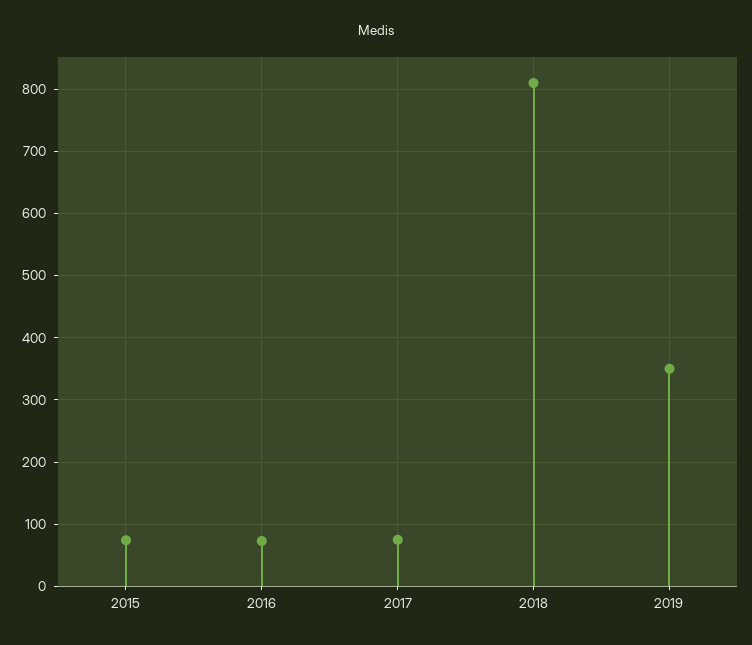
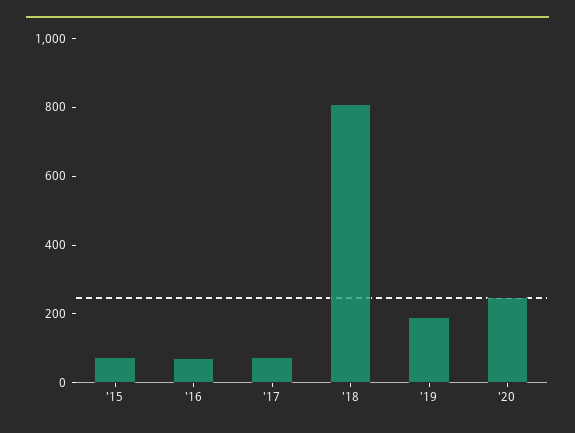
2019: 350 -> 200
'20: none -> 250

